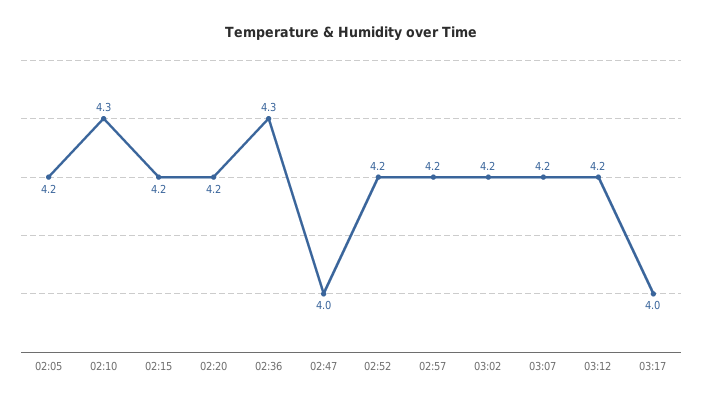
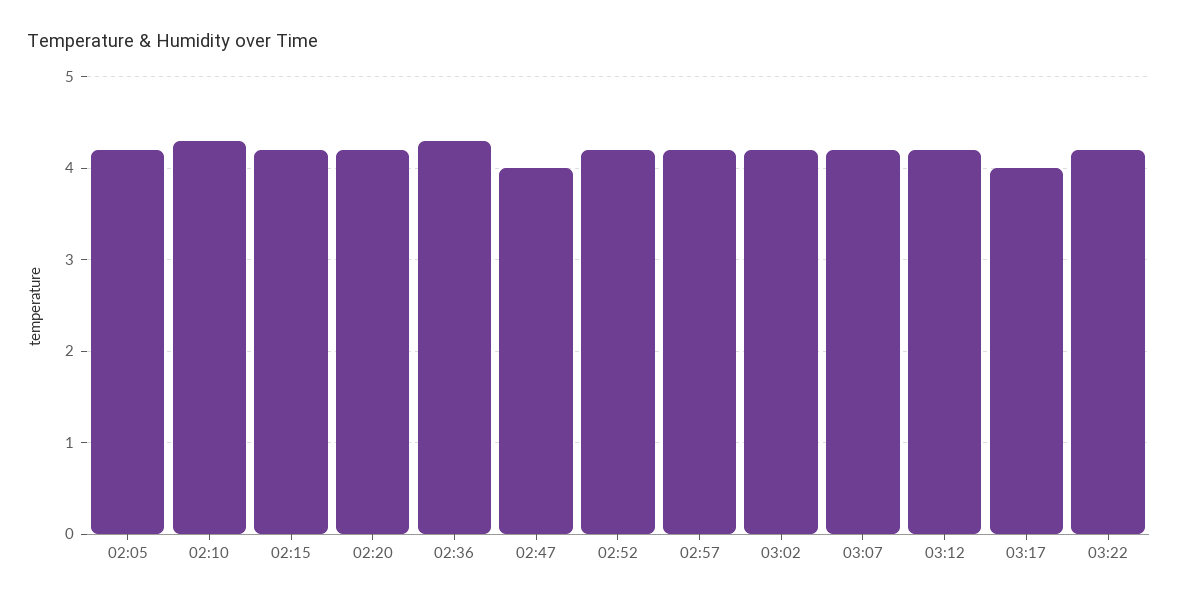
03:22: none -> 4.2

